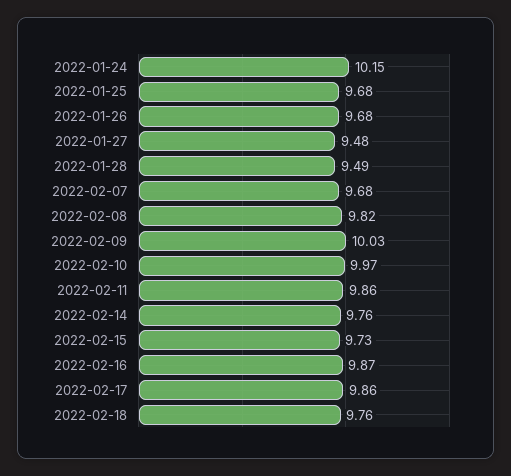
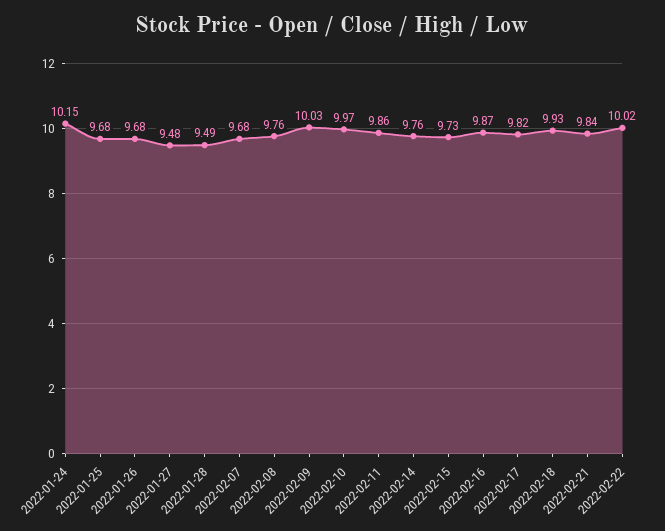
2022-02-08: 9.82 -> 9.76
2022-02-17: 9.86 -> 9.82
2022-02-18: 9.76 -> 9.93
2022-02-21: none -> 9.84
2022-02-22: none -> 10.02

